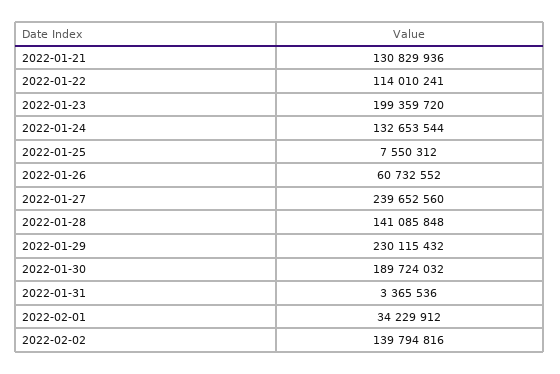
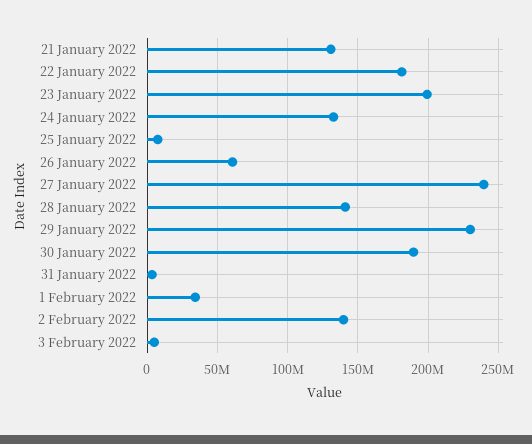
2022-01-22: 114010241 -> 180000000
3 February 2022: none -> 5000000

